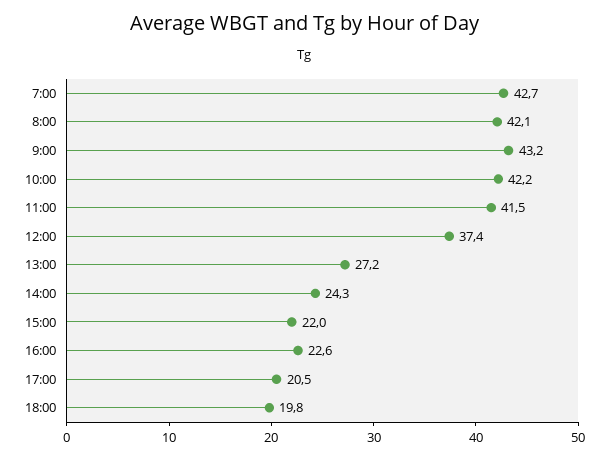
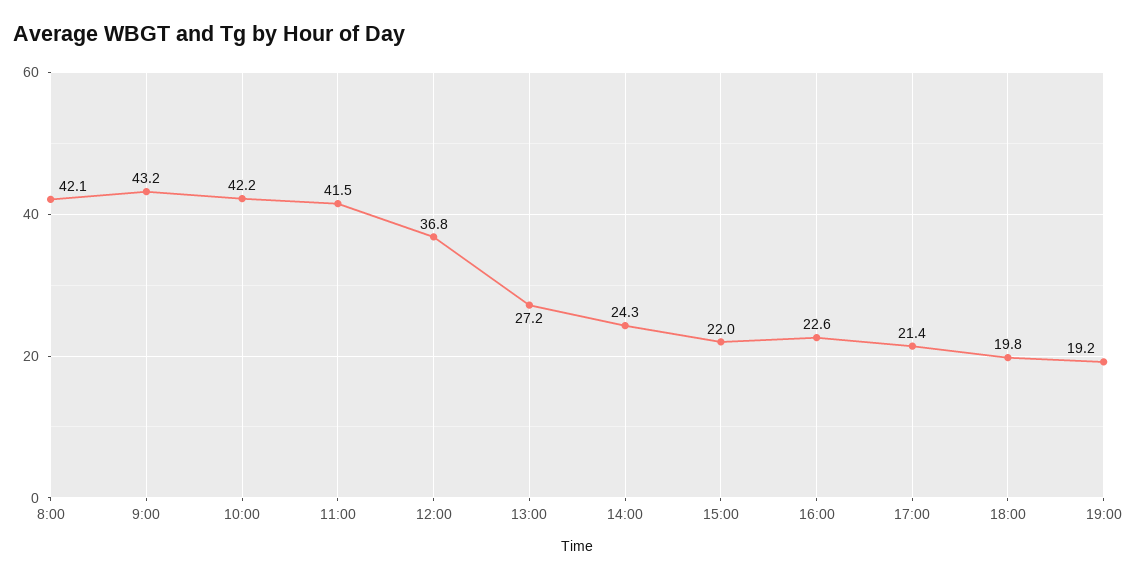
7:00: 42.7 -> none
12:00: 37.4 -> 36.8
17:00: 20.5 -> 21.4
19:00: none -> 19.2

